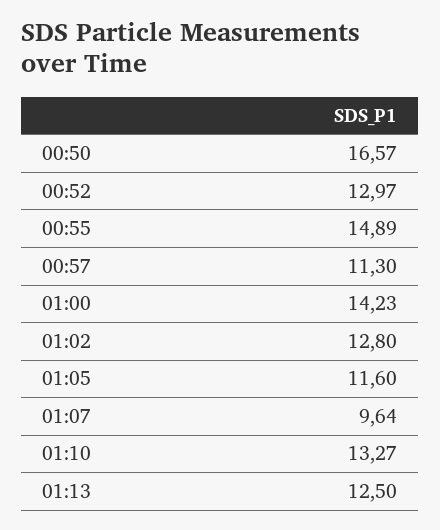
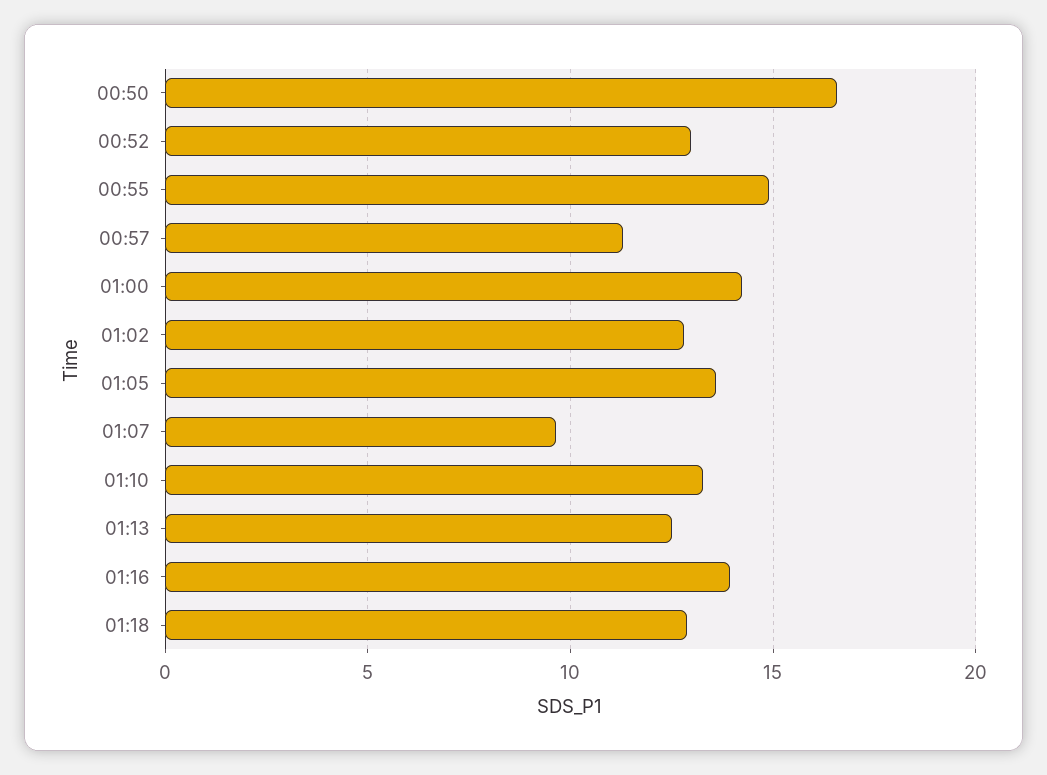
01:05: 11.6 -> 13.5
01:16: none -> 14
01:18: none -> 13

